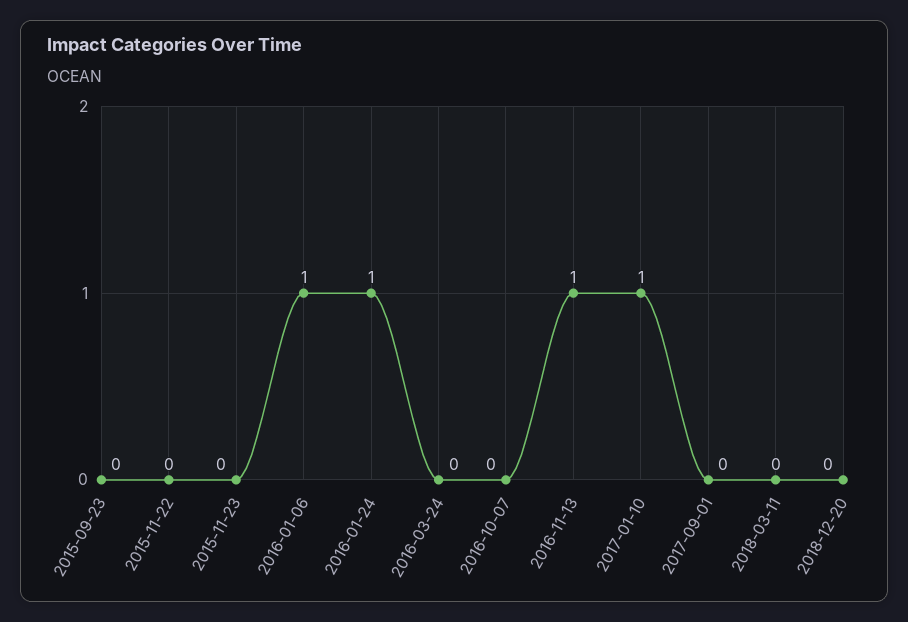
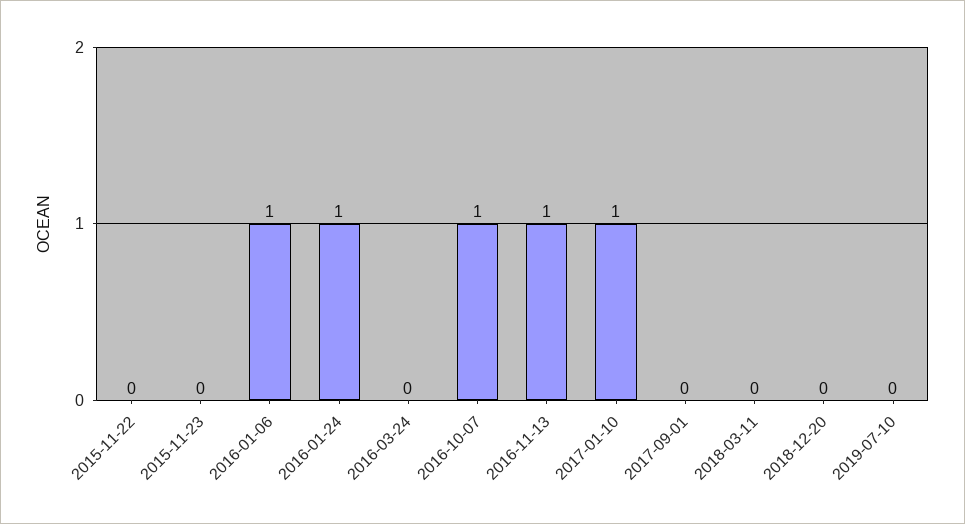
2015-09-23: 0 -> none
2016-10-07: 0 -> 1
2019-07-10: none -> 0

